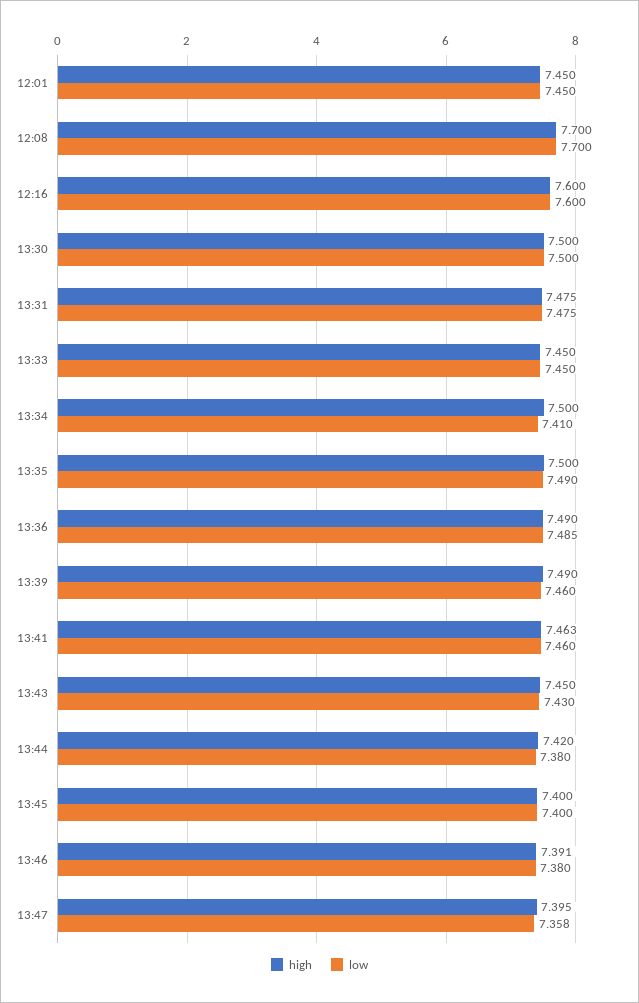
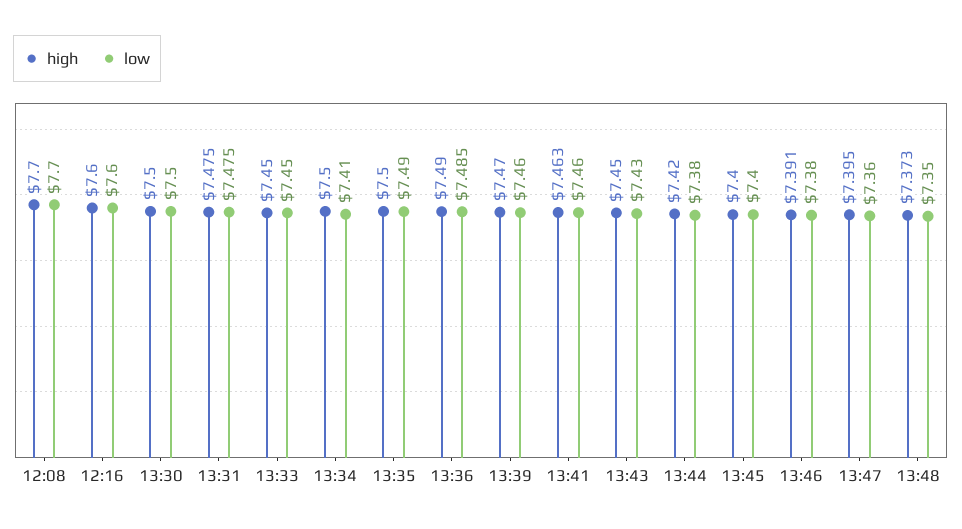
high, 12:01: 7.45 -> none
low, 12:01: 7.45 -> none
high, 13:39: 7.49 -> 7.47
low, 13:47: 7.358 -> 7.36
high, 13:48: none -> 7.373
low, 13:48: none -> 7.35

